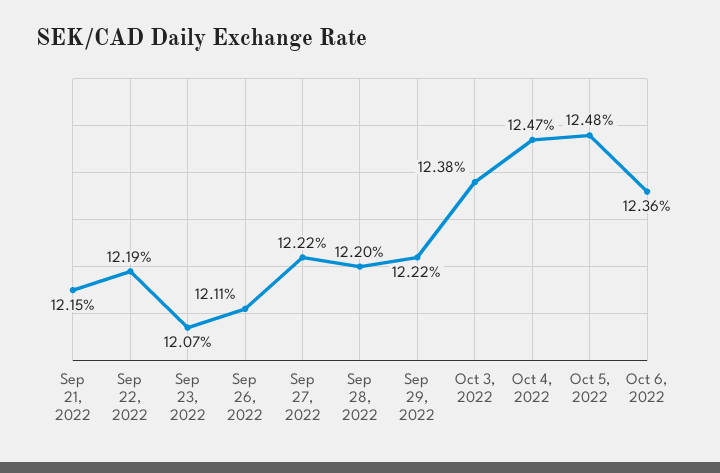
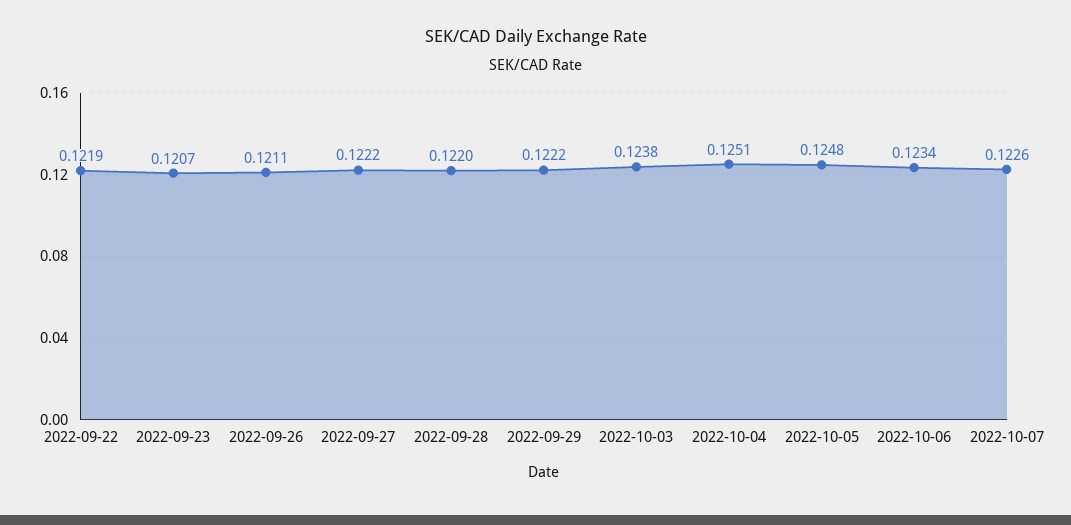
Sep 21, 2022: 0.1215 -> none
Oct 4, 2022: 0.1247 -> 0.1251
Oct 6, 2022: 0.1236 -> 0.1234
2022-10-07: none -> 0.1226

